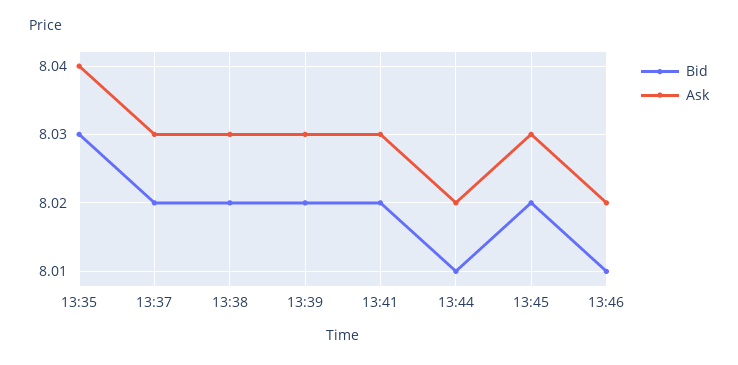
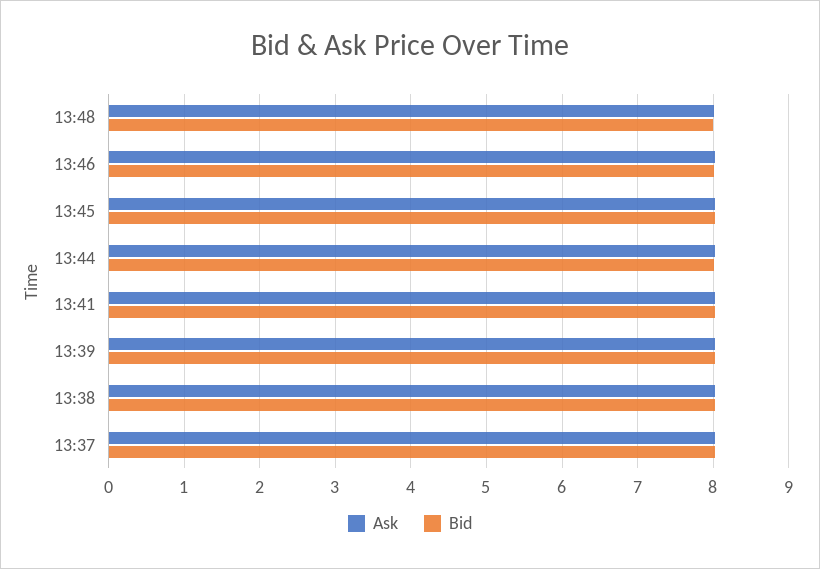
Bid, 13:35: 8.03 -> none
Ask, 13:35: 8.04 -> none
Ask, 13:48: none -> 8
Bid, 13:48: none -> 8

